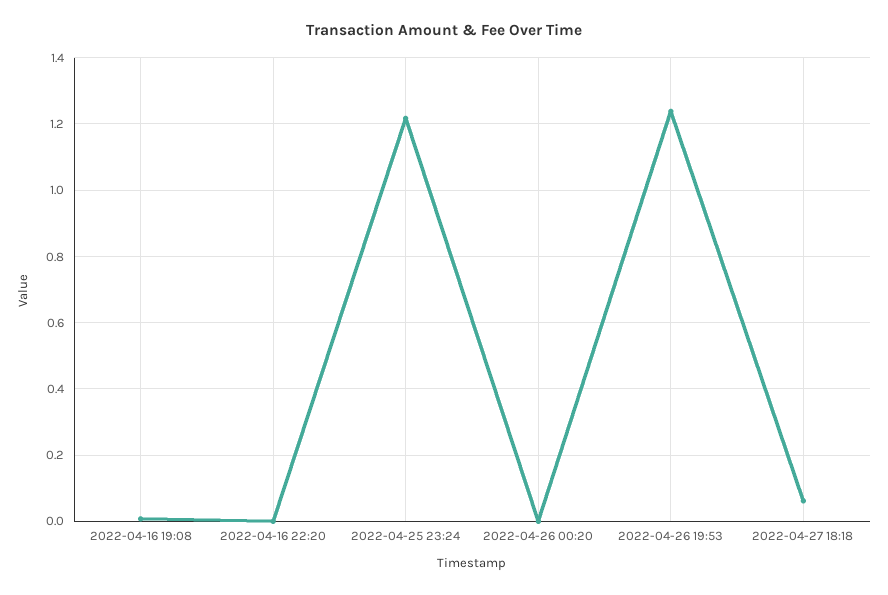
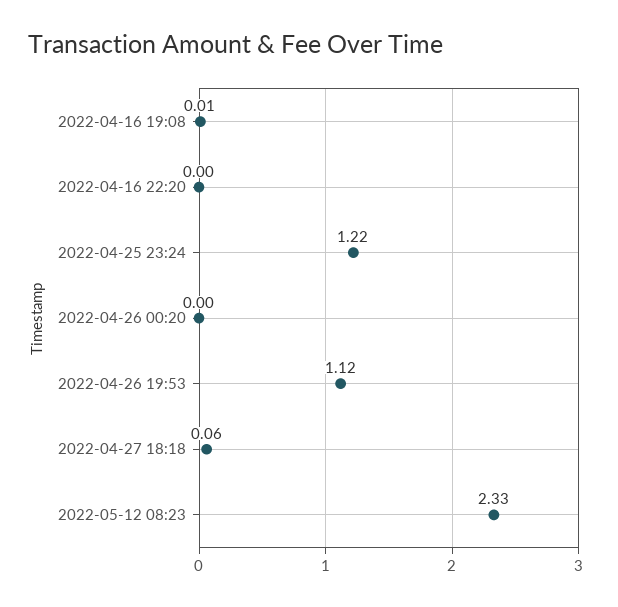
2022-04-26 19:53: 1.24 -> 1.12
2022-05-12 08:23: none -> 2.33

